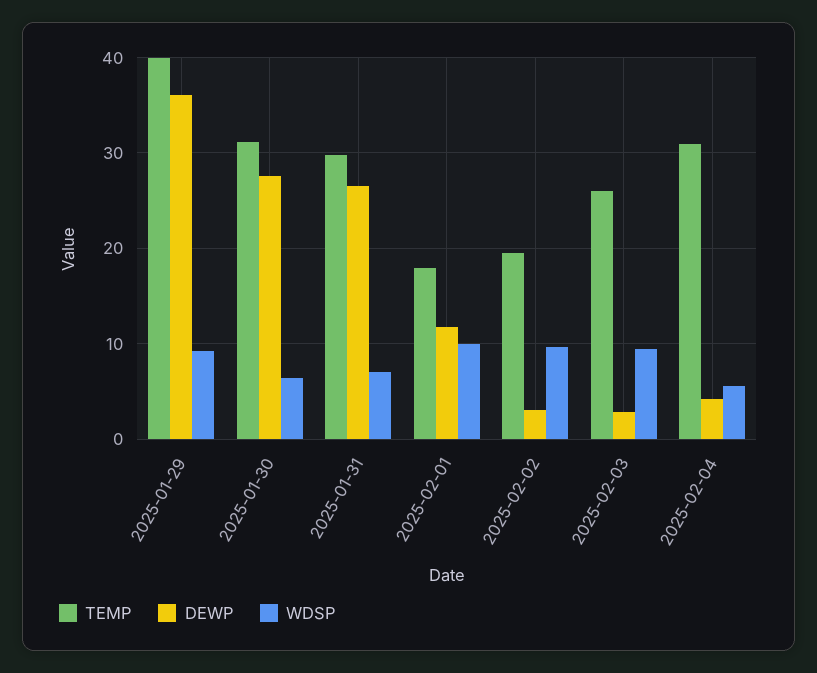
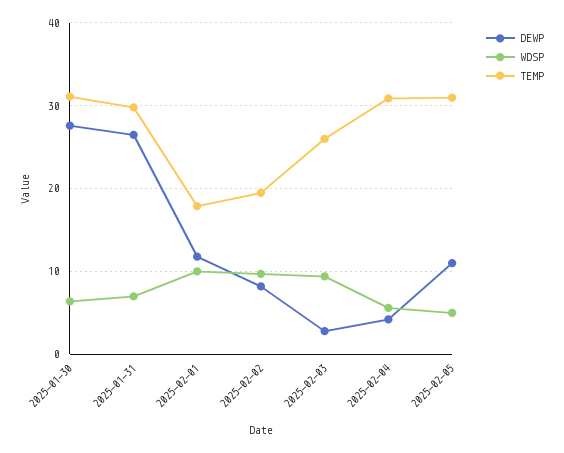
TEMP, 2025-01-29: 40 -> none
DEWP, 2025-01-29: 36 -> none
WDSP, 2025-01-29: 9 -> none
DEWP, 2025-02-02: 3 -> 8
DEWP, 2025-02-05: none -> 11
WDSP, 2025-02-05: none -> 5
TEMP, 2025-02-05: none -> 31

